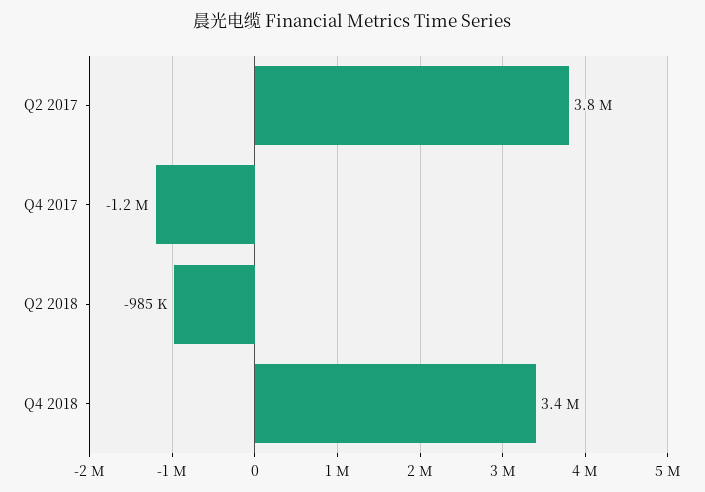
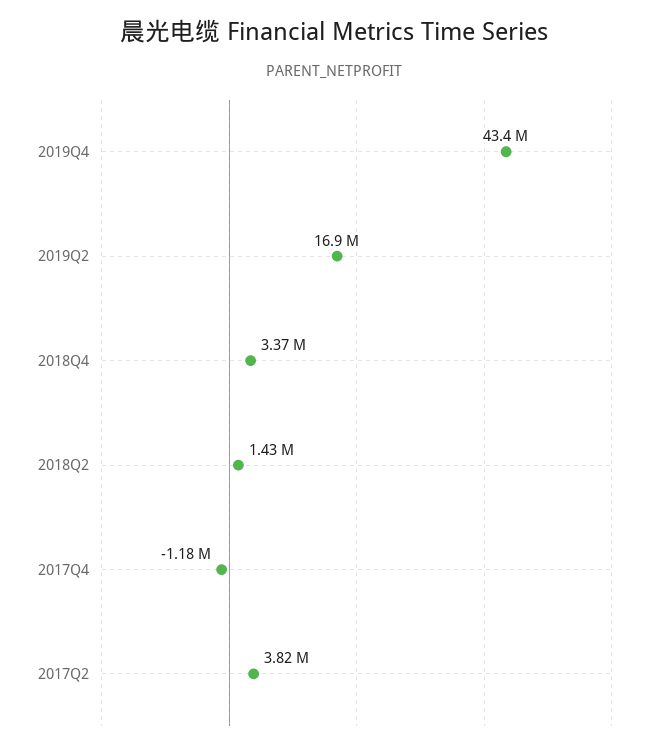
Q2 2018: -985000 -> 1430000
2019Q4: none -> 43400000
2019Q2: none -> 16900000

